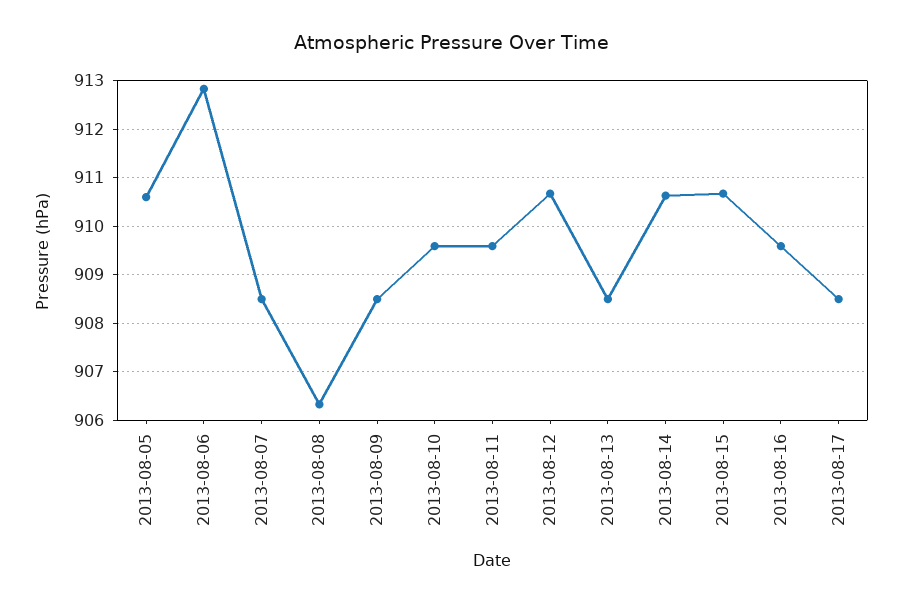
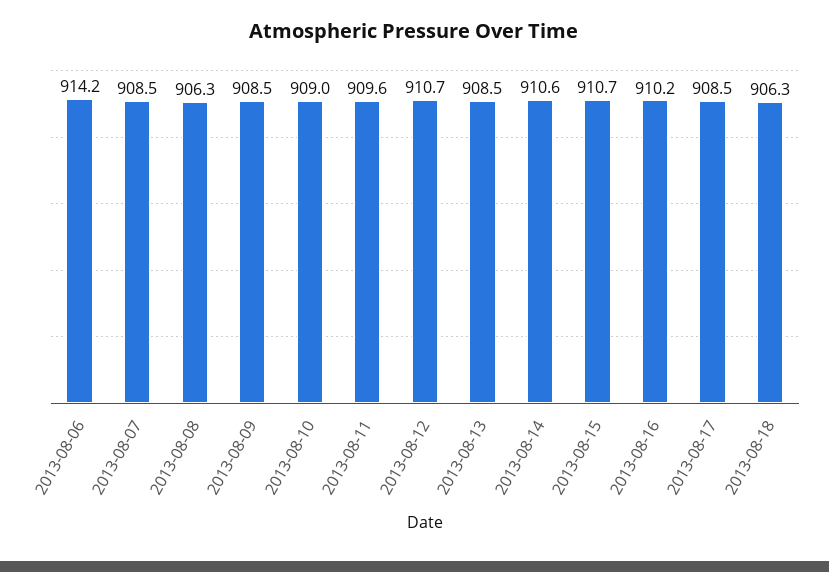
2013-08-05: 910.6 -> none
2013-08-06: 912.8 -> 914.2
2013-08-10: 909.6 -> 909
2013-08-16: 909.6 -> 910.2
2013-08-18: none -> 906.3

